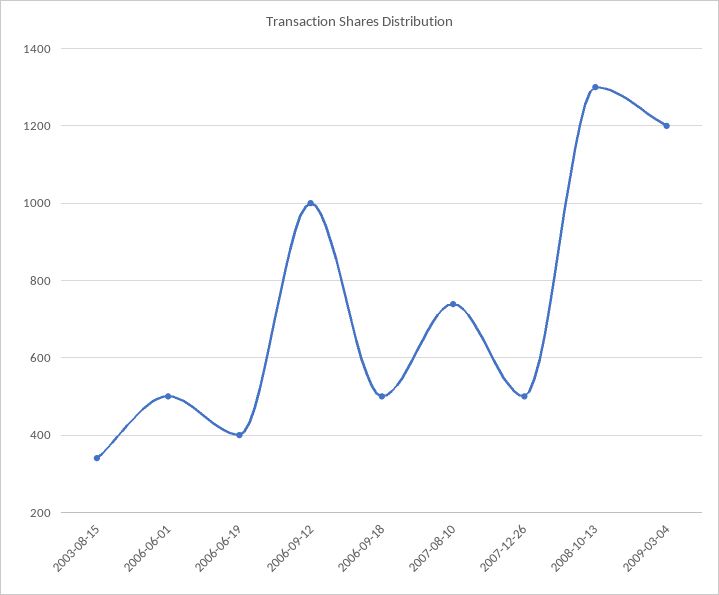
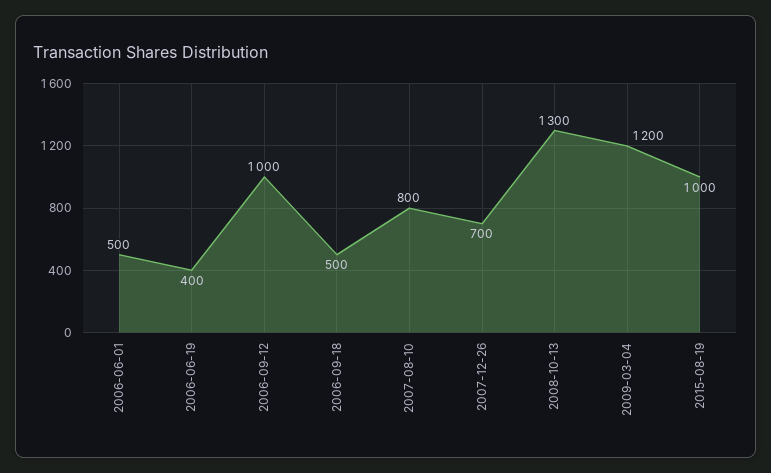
2003-08-15: 340 -> none
2007-08-10: 740 -> 800
2007-12-26: 500 -> 700
2015-08-19: none -> 1000

